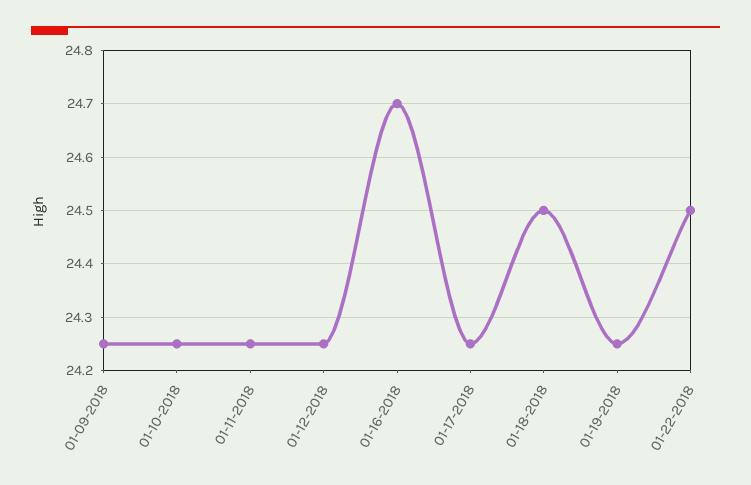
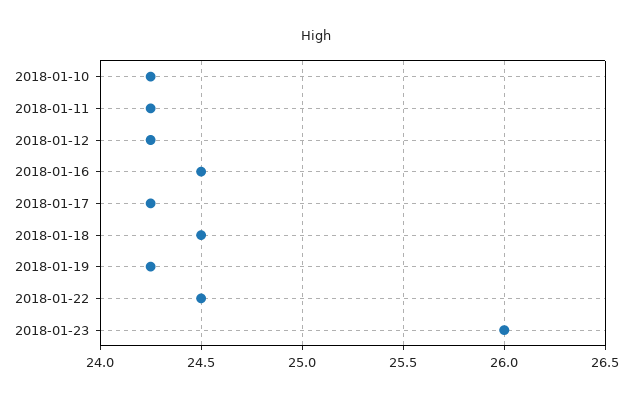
01-09-2018: 24.25 -> none
01-16-2018: 24.7 -> 24.5
2018-01-23: none -> 26

